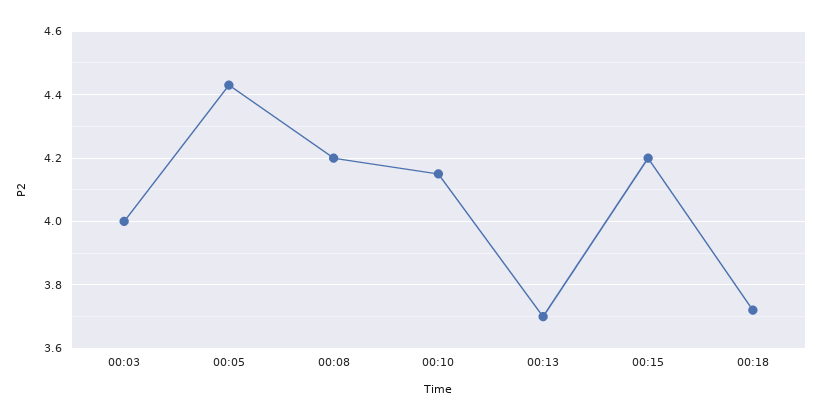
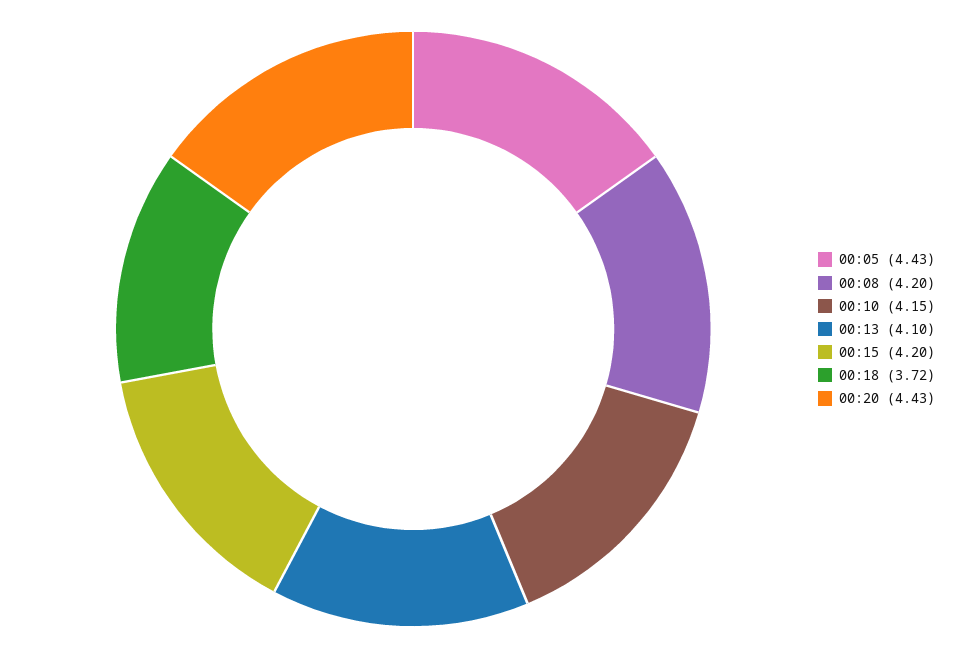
00:03: 4 -> none
00:13: 3.7 -> 4.1
00:20: none -> 4.43

